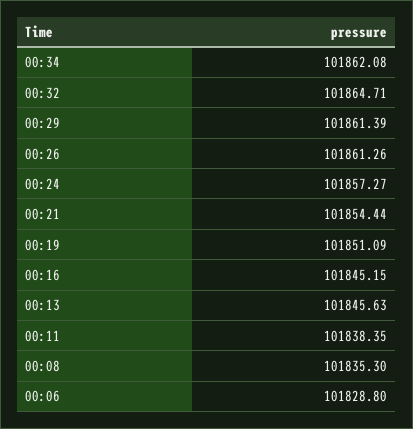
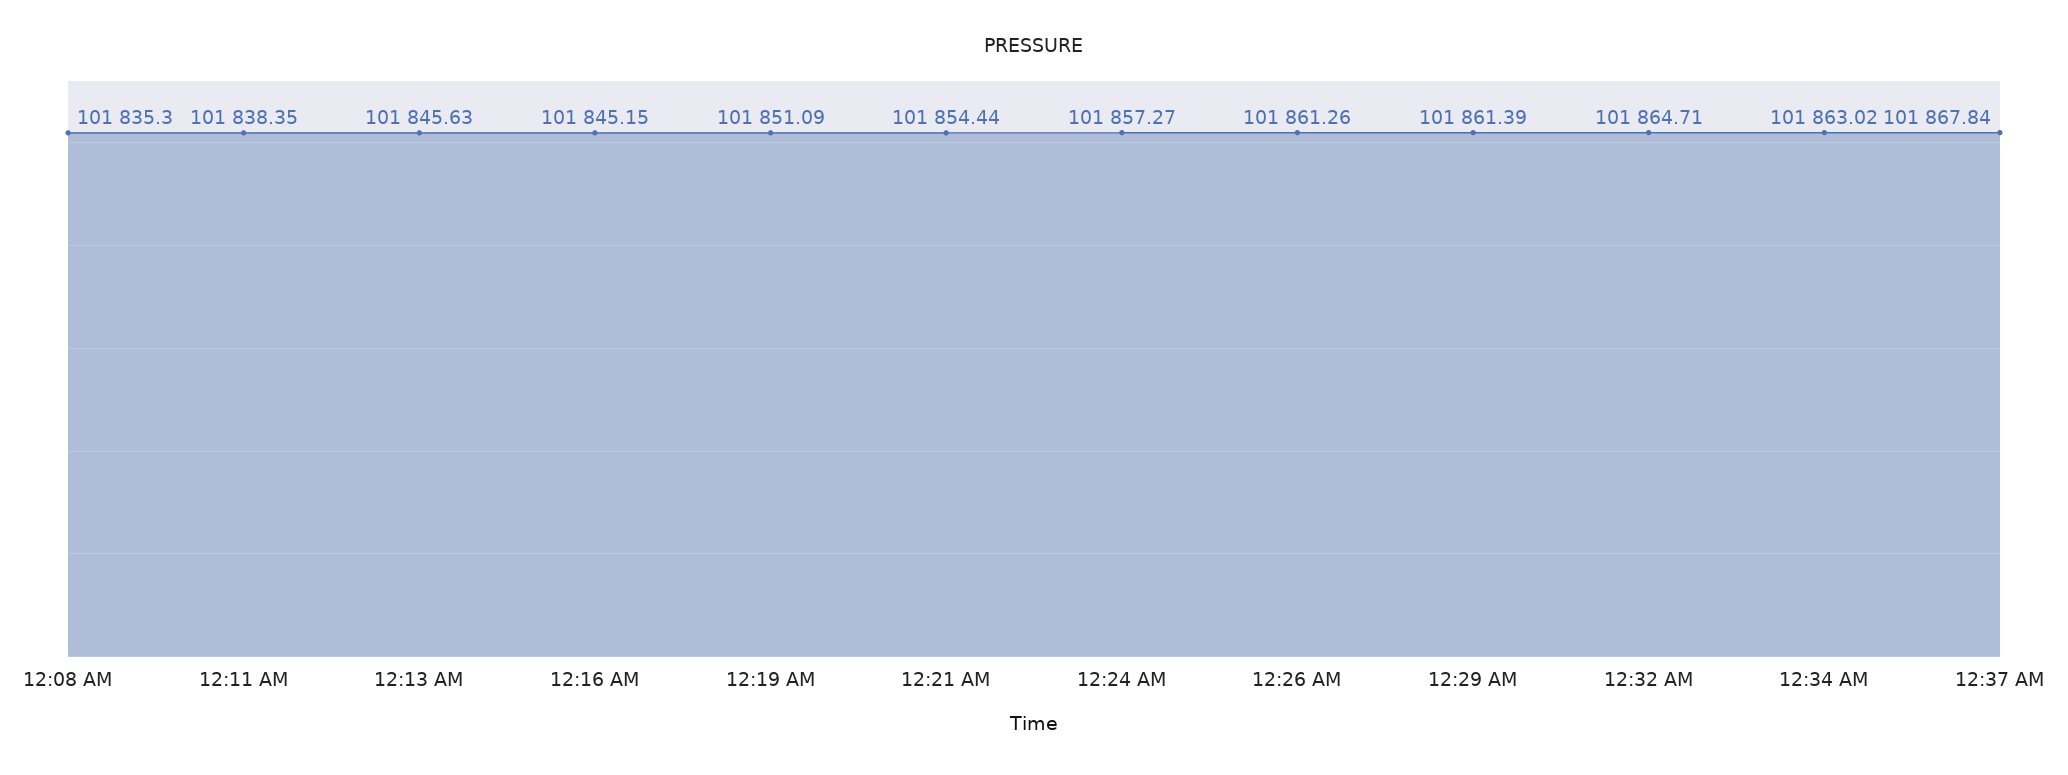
00:34: 101862.08 -> 101863.02
00:06: 101828.8 -> none
12:37 AM: none -> 101867.84

